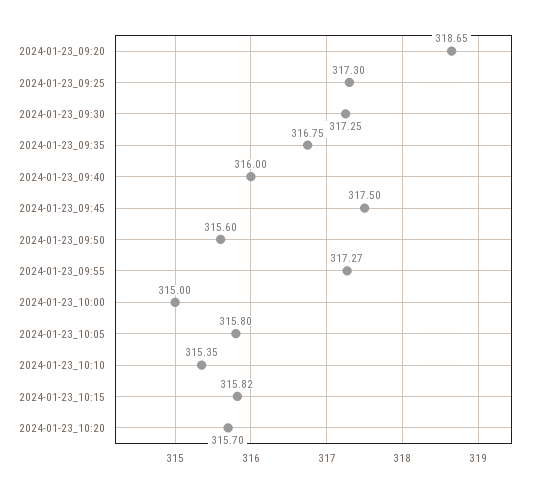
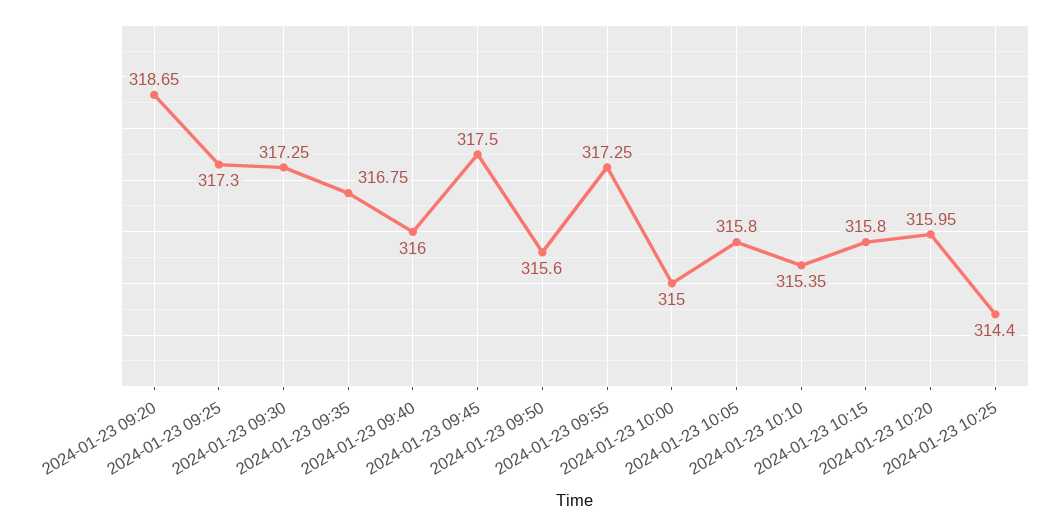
2024-01-23_09:55: 317.27 -> 317.25
2024-01-23_10:15: 315.82 -> 315.8
2024-01-23_10:20: 315.7 -> 315.95
2024-01-23 10:25: none -> 314.4

